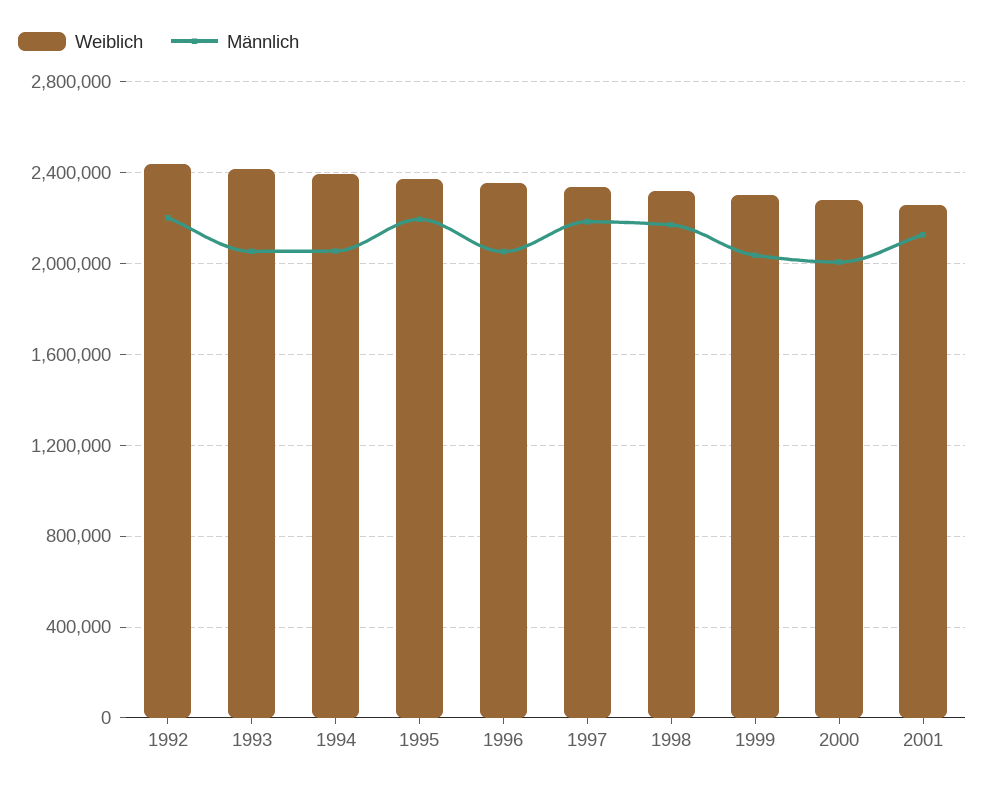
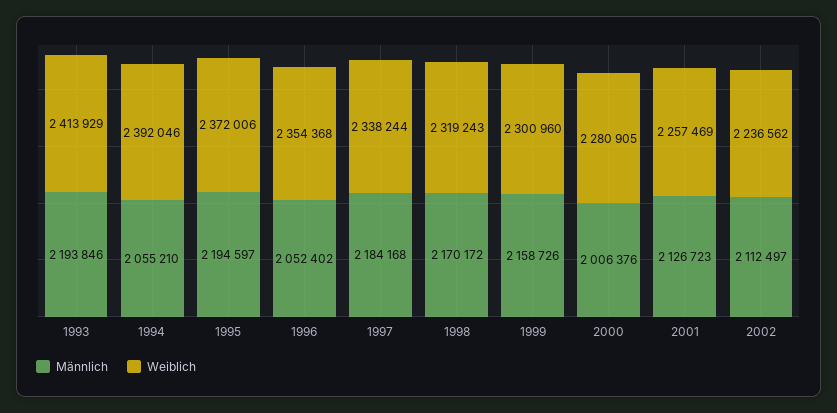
Weiblich, 1992: 2450000 -> none
Männlich, 1992: 2200000 -> none
Männlich, 1993: 2050000 -> 2193846
Männlich, 1999: 2050000 -> 2158726
Männlich, 2002: none -> 2112497
Weiblich, 2002: none -> 2236562

